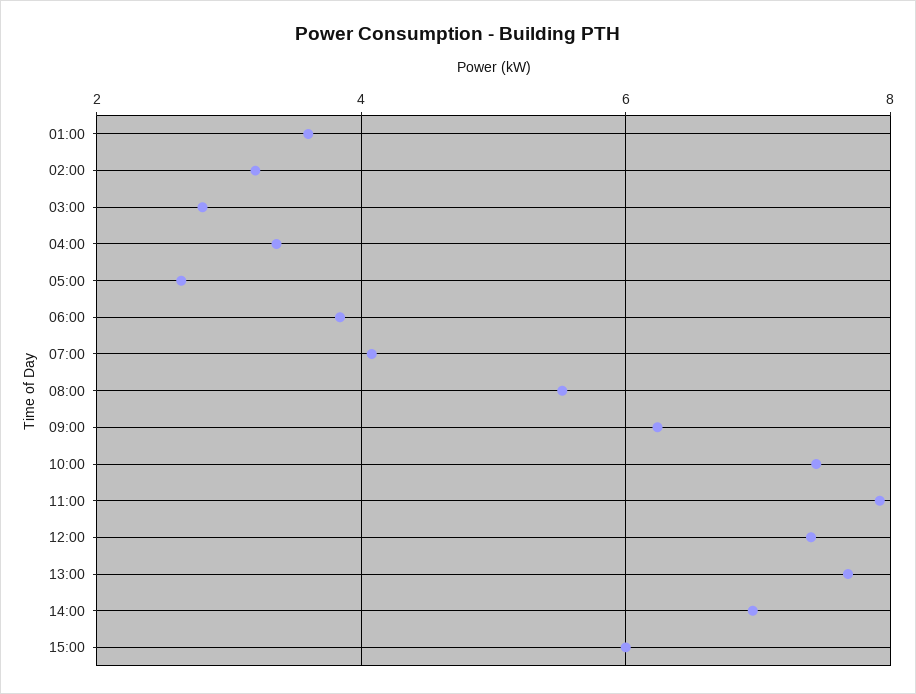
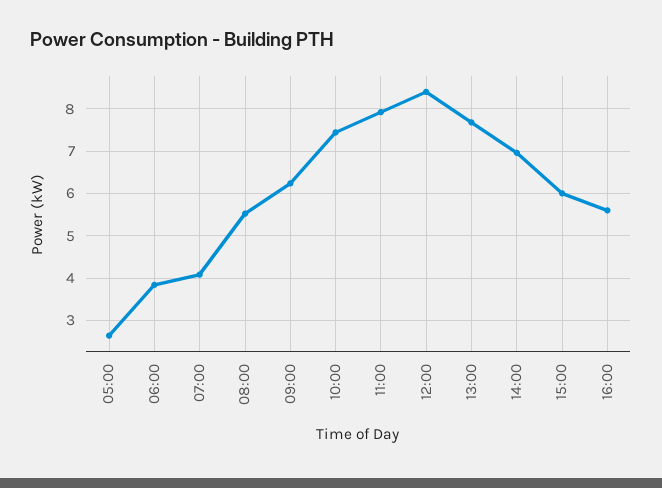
01:00: 3.6 -> none
02:00: 3.2 -> none
03:00: 2.8 -> none
04:00: 3.4 -> none
12:00: 7.4 -> 8.4
16:00: none -> 5.6

